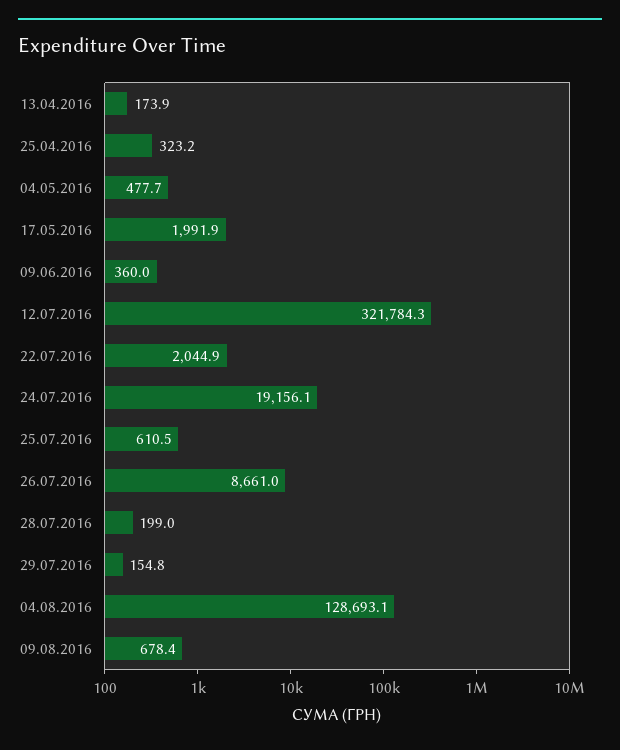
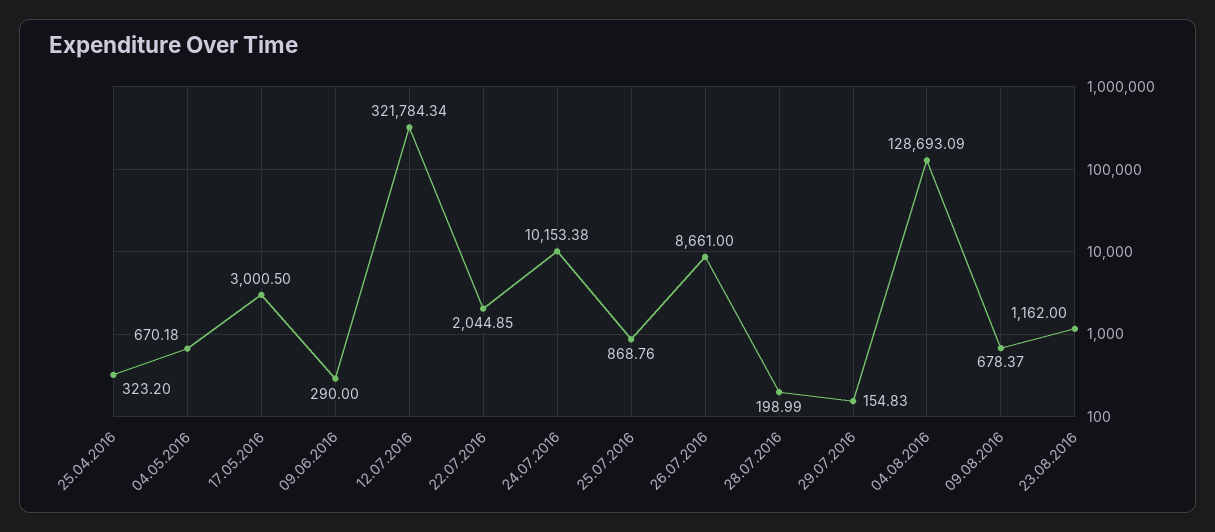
13.04.2016: 173.9 -> none
04.05.2016: 477.7 -> 670.18
17.05.2016: 1991.9 -> 3000.5
09.06.2016: 360 -> 290
24.07.2016: 19156.1 -> 10153.38
25.07.2016: 610.5 -> 868.76
23.08.2016: none -> 1162

